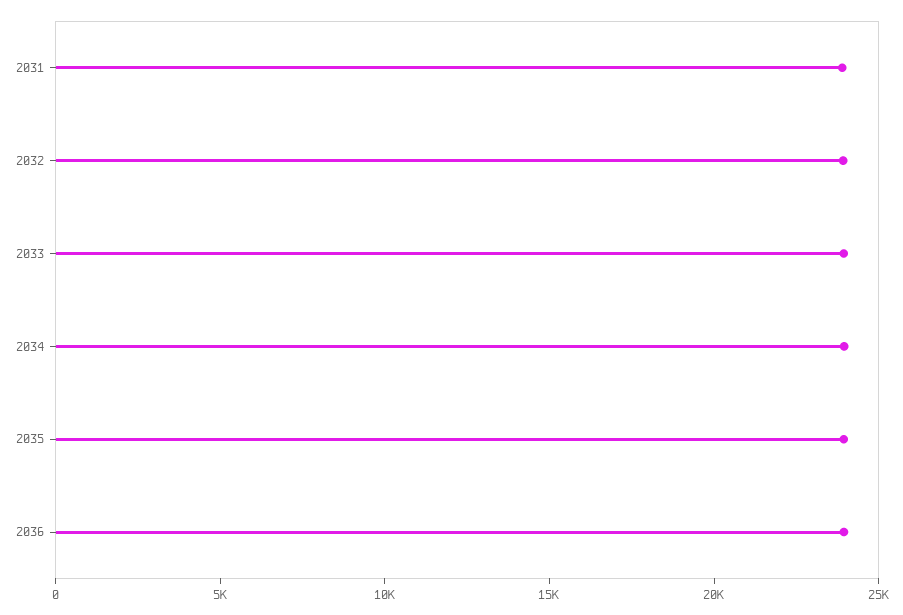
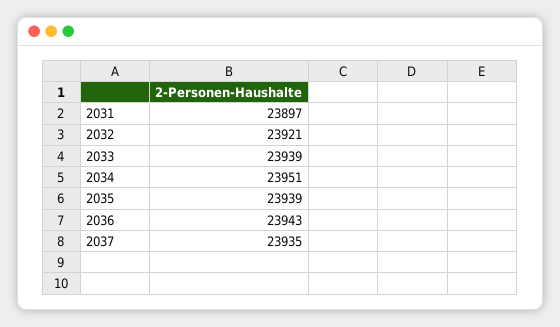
2037: none -> 23935

